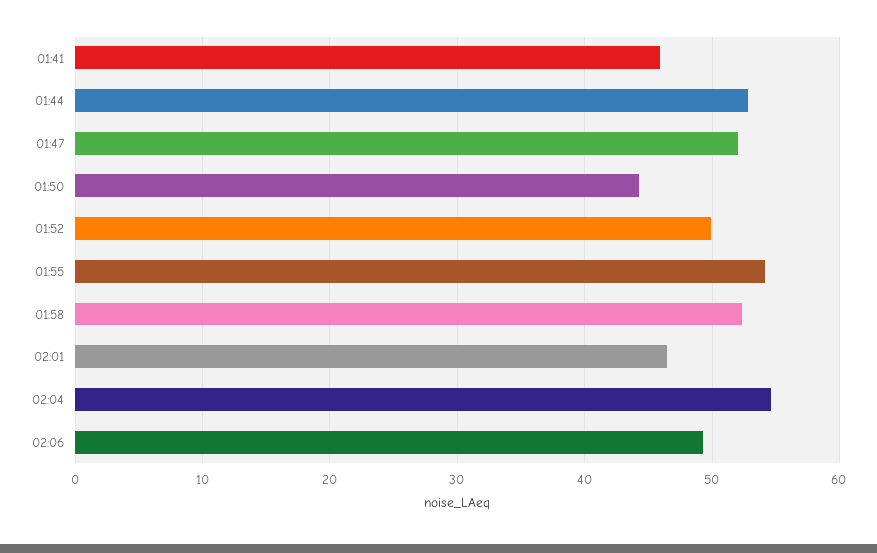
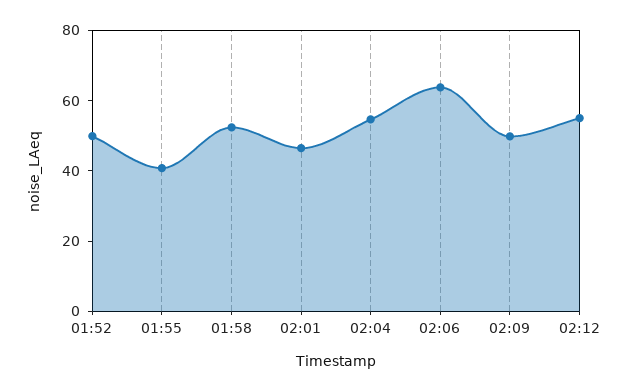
01:41: 46 -> none
01:44: 53 -> none
01:47: 52 -> none
01:50: 44 -> none
01:55: 54 -> 40
02:06: 49 -> 65
02:09: none -> 50
02:12: none -> 55

